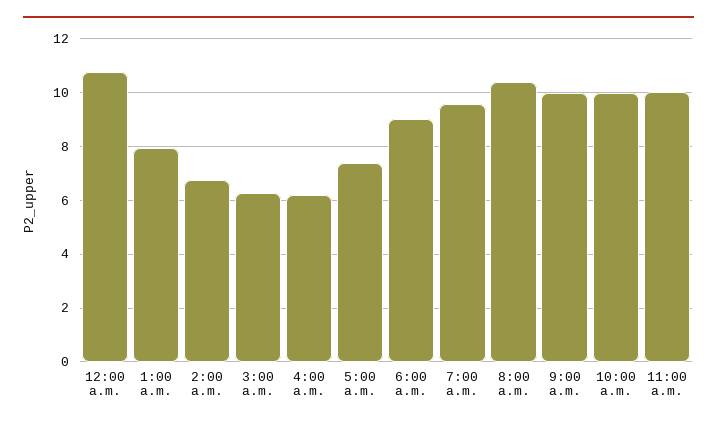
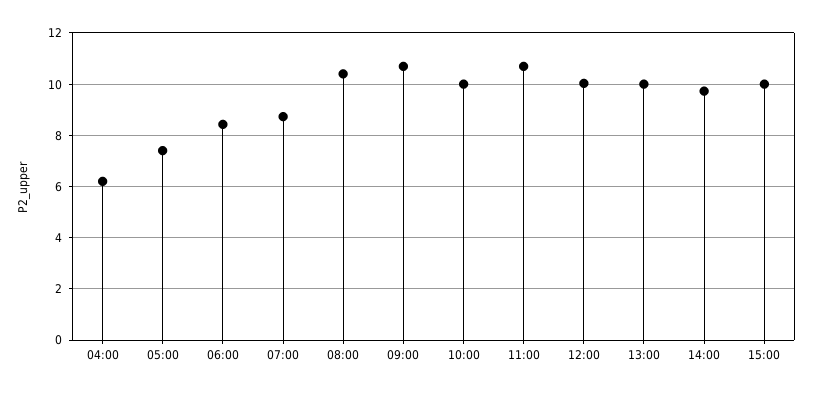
12:00 a.m.: 10.75 -> none
1:00 a.m.: 8 -> none
2:00 a.m.: 6.75 -> none
3:00 a.m.: 6.25 -> none
6:00 a.m.: 9 -> 8.5
7:00 a.m.: 9.5 -> 8.75
9:00 a.m.: 10 -> 10.75
11:00 a.m.: 10 -> 10.75
12:00: none -> 10
13:00: none -> 10
14:00: none -> 9.75
15:00: none -> 10

